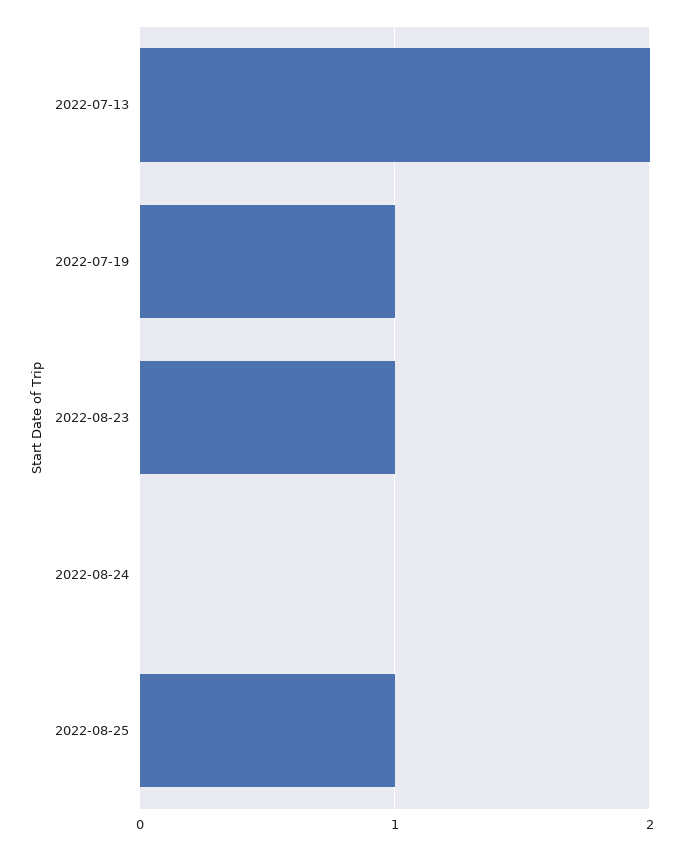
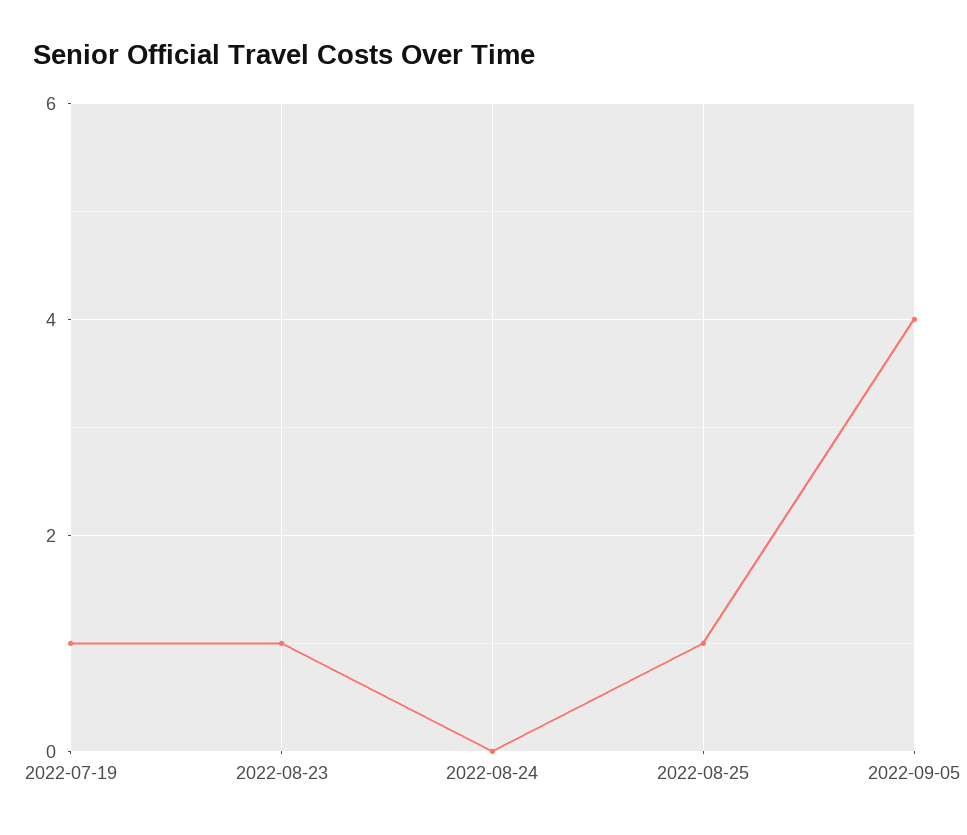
2022-07-13: 2 -> none
2022-09-05: none -> 4

